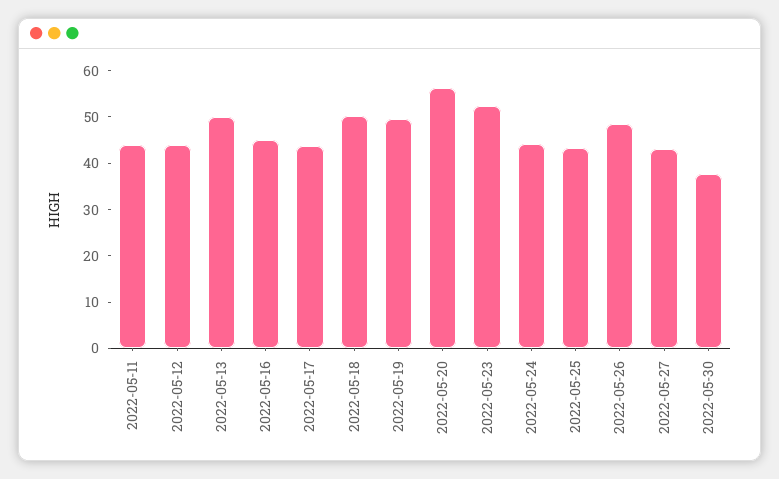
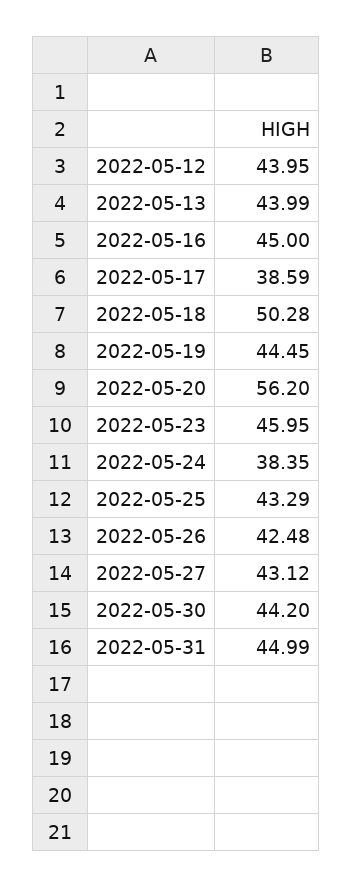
2022-05-11: 44 -> none
2022-05-13: 50 -> 43.99
2022-05-17: 44 -> 38.59
2022-05-19: 50 -> 44.45
2022-05-23: 52 -> 45.95
2022-05-24: 44 -> 38.35
2022-05-26: 48 -> 42.48
2022-05-30: 38 -> 44.2
2022-05-31: none -> 44.99

